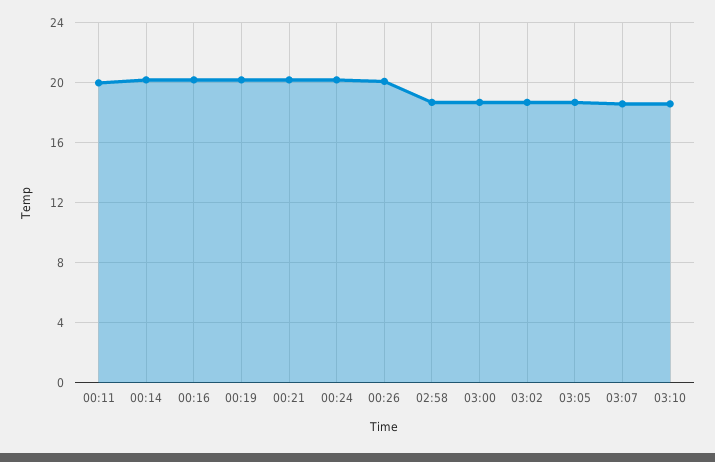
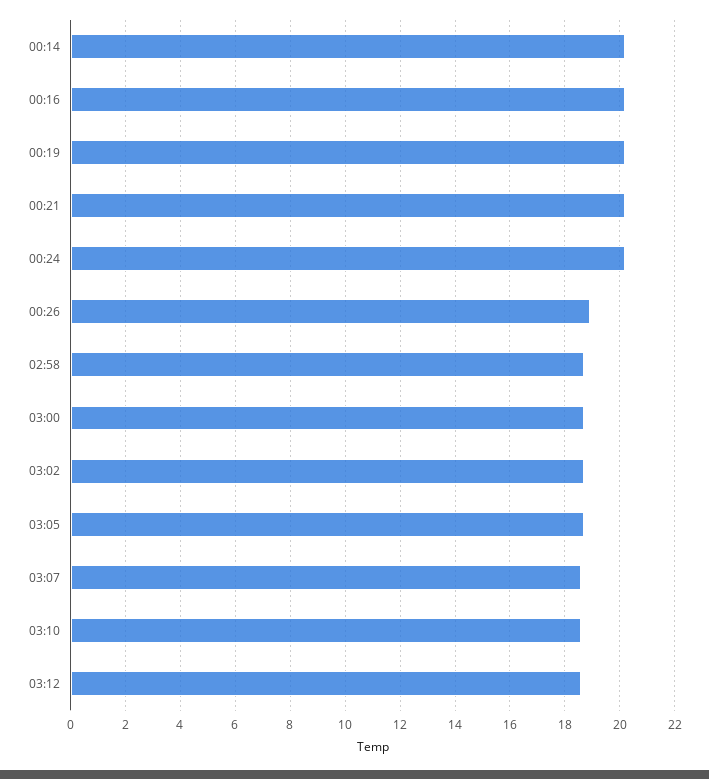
00:11: 20 -> none
00:26: 20 -> 19
03:12: none -> 18.5

